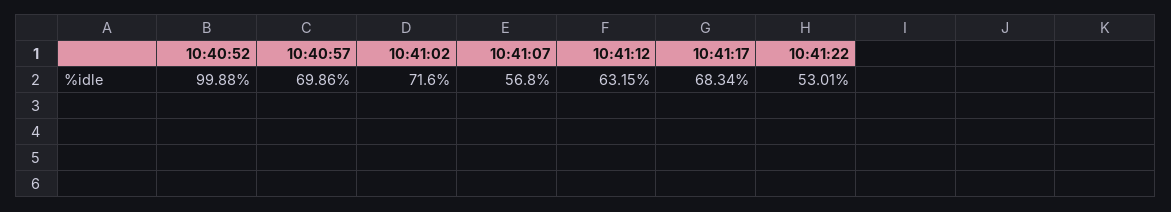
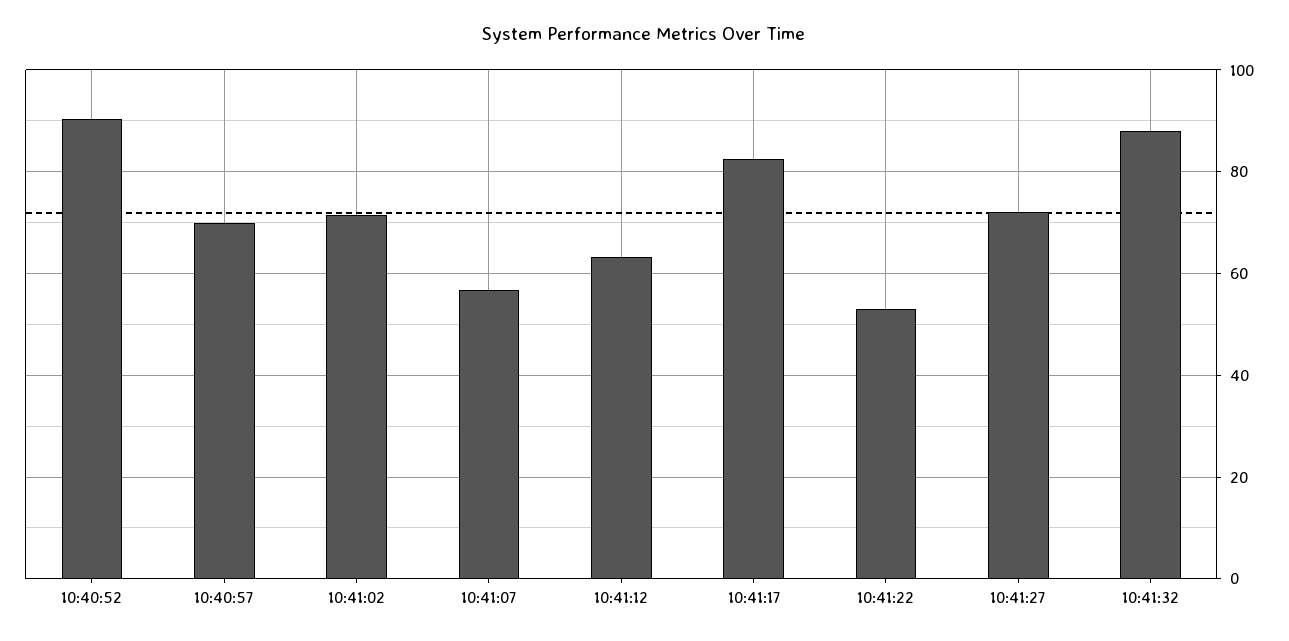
10:40:52: 99.88 -> 90
10:41:17: 68.34 -> 82
10:41:27: none -> 72
10:41:32: none -> 88

